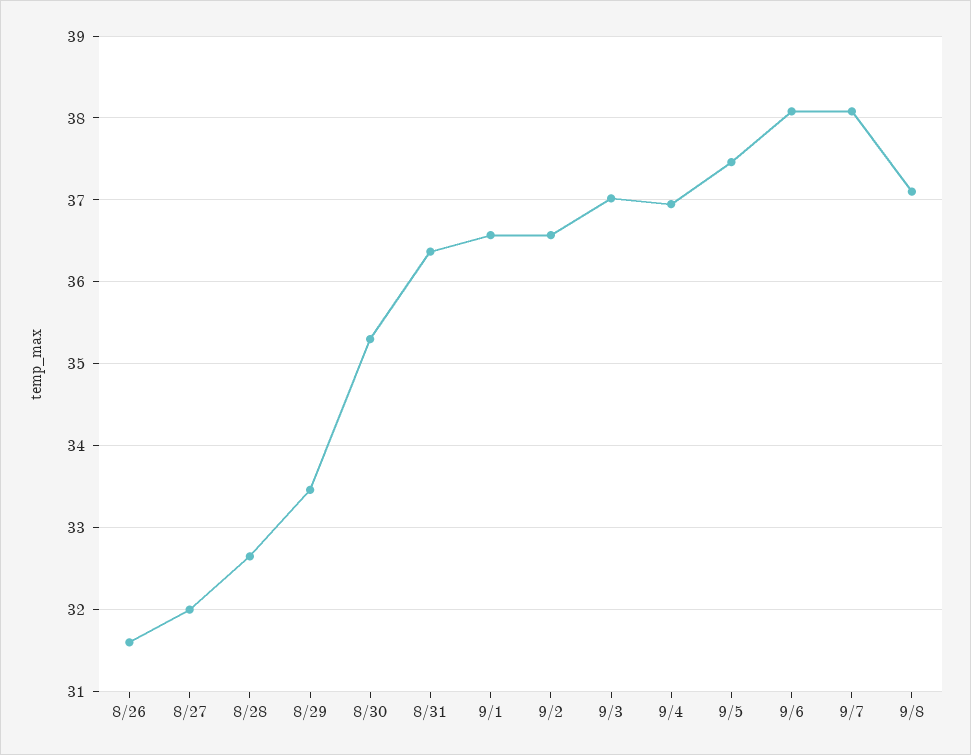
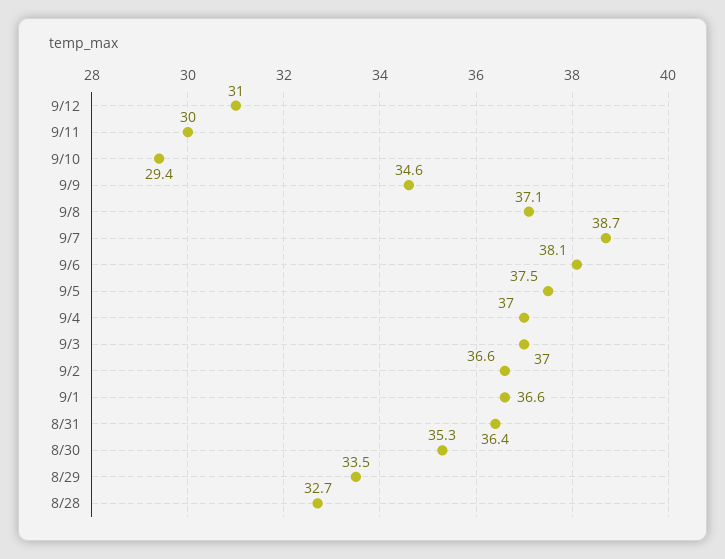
8/26: 31.6 -> none
8/27: 32 -> none
9/7: 38.1 -> 38.7
9/12: none -> 31
9/11: none -> 30
9/10: none -> 29.4
9/9: none -> 34.6

